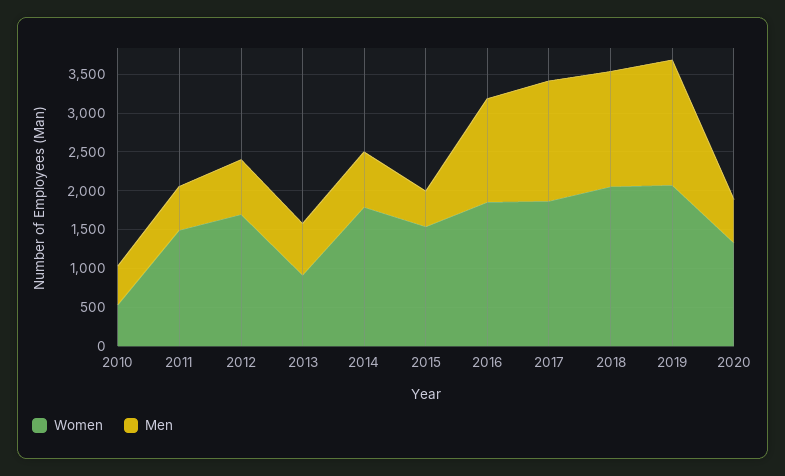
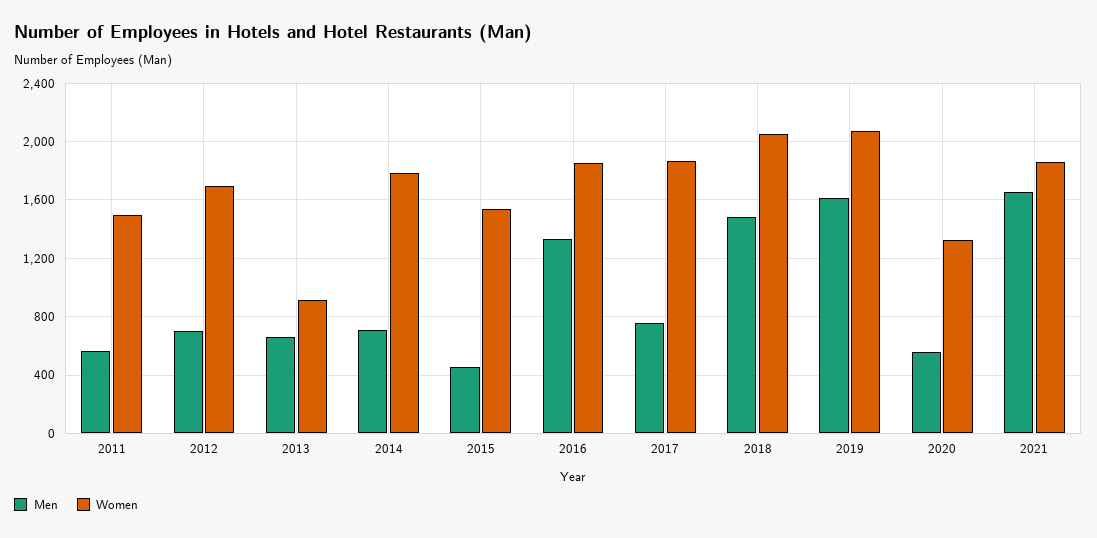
Women, 2010: 500 -> none
Men, 2010: 500 -> none
Men, 2017: 1500 -> 750
Men, 2021: none -> 1650
Women, 2021: none -> 1850

